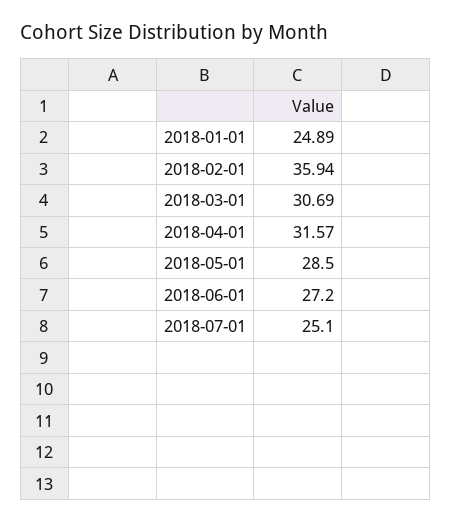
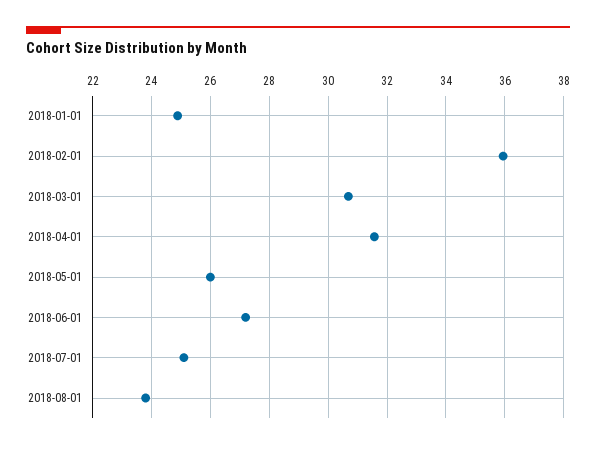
2018-05-01: 28.5 -> 26
2018-08-01: none -> 23.75

